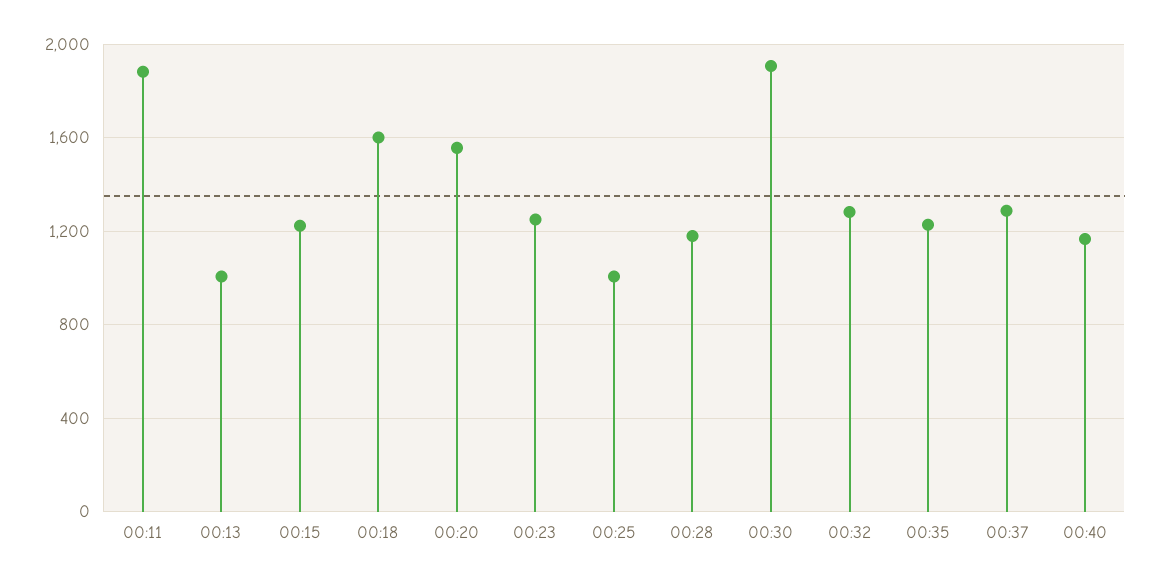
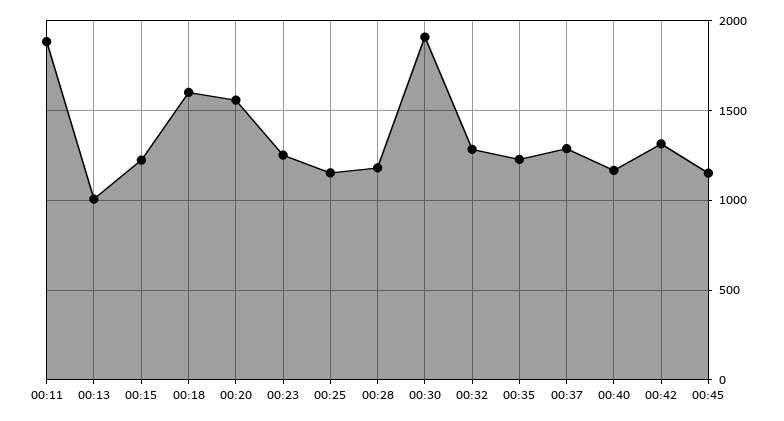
00:25: 1000 -> 1150
00:42: none -> 1300
00:45: none -> 1150

